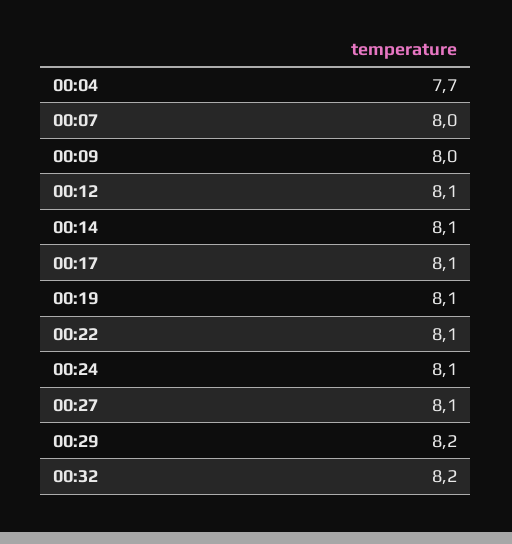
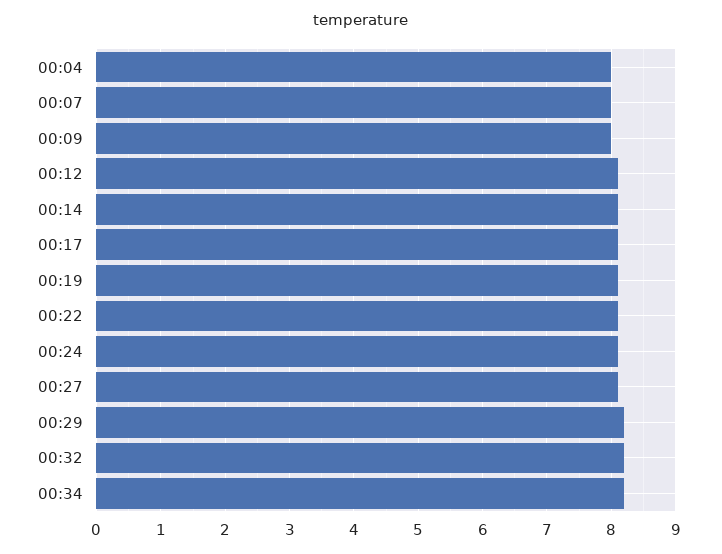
00:04: 7.7 -> 8
00:34: none -> 8.2

